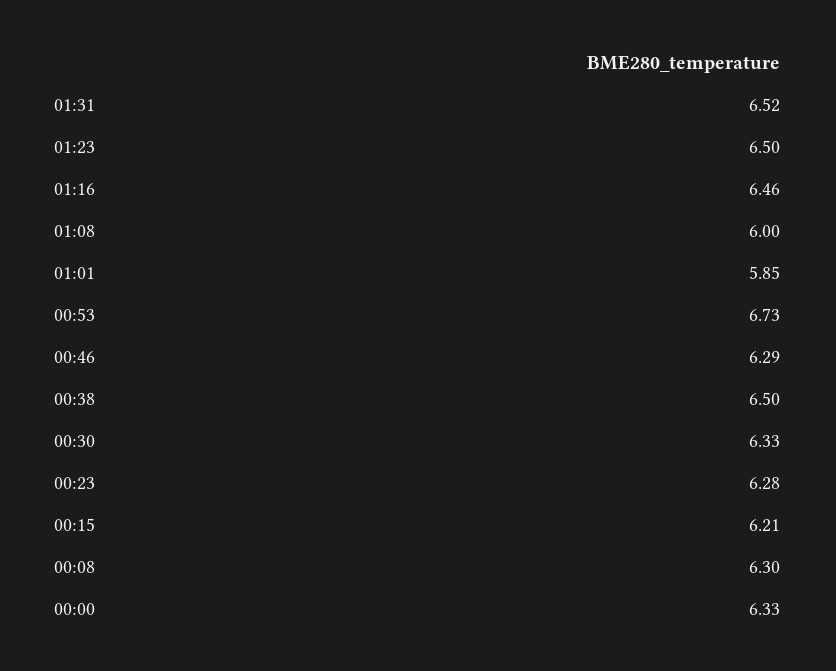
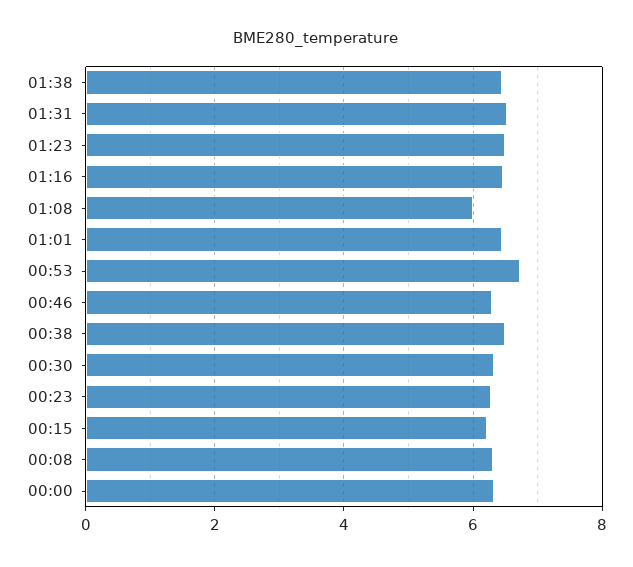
01:01: 5.85 -> 6.4
01:38: none -> 6.4

